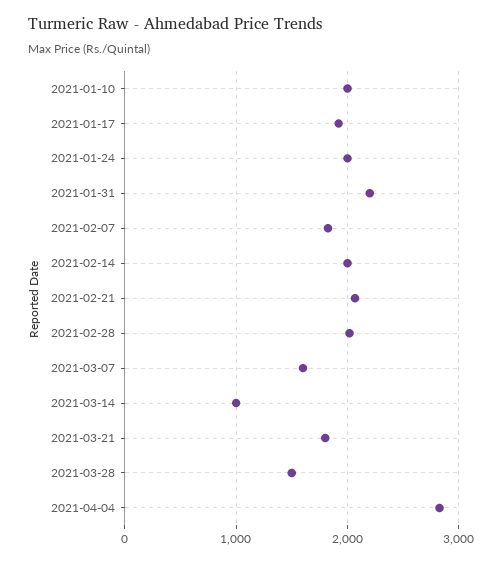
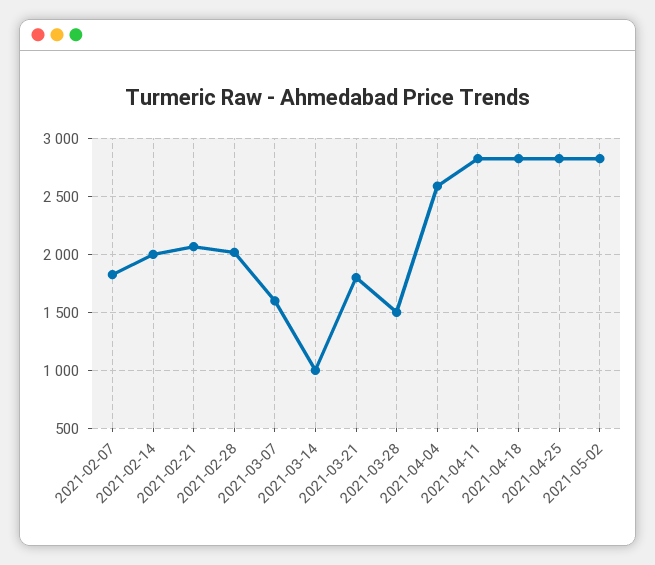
2021-01-10: 2000 -> none
2021-01-17: 1900 -> none
2021-01-24: 2000 -> none
2021-01-31: 2200 -> none
2021-04-04: 2800 -> 2600
2021-04-11: none -> 2800
2021-04-18: none -> 2800
2021-04-25: none -> 2800
2021-05-02: none -> 2800

